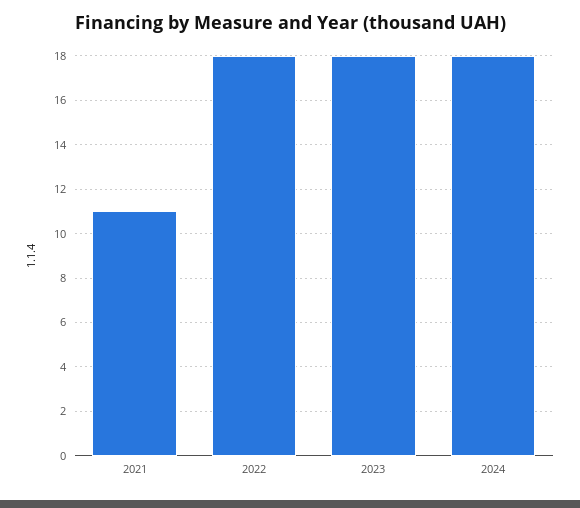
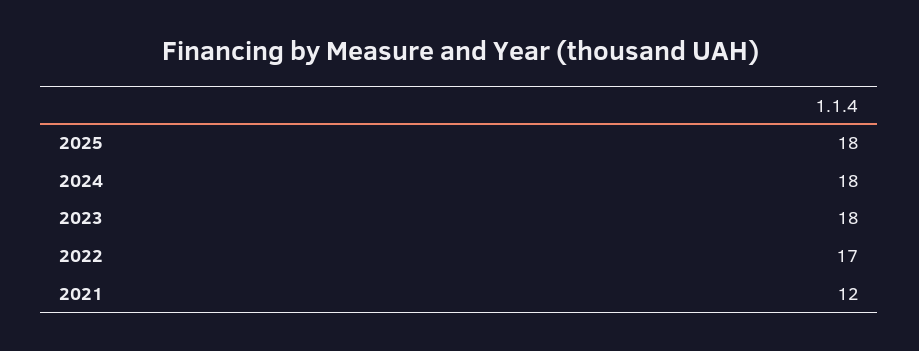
2021: 11 -> 12
2022: 18 -> 17
2025: none -> 18

